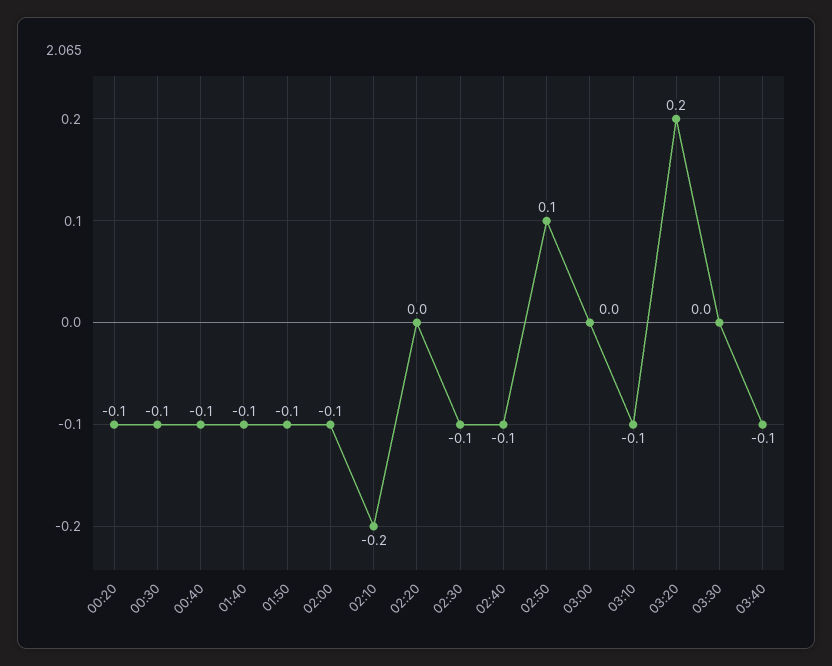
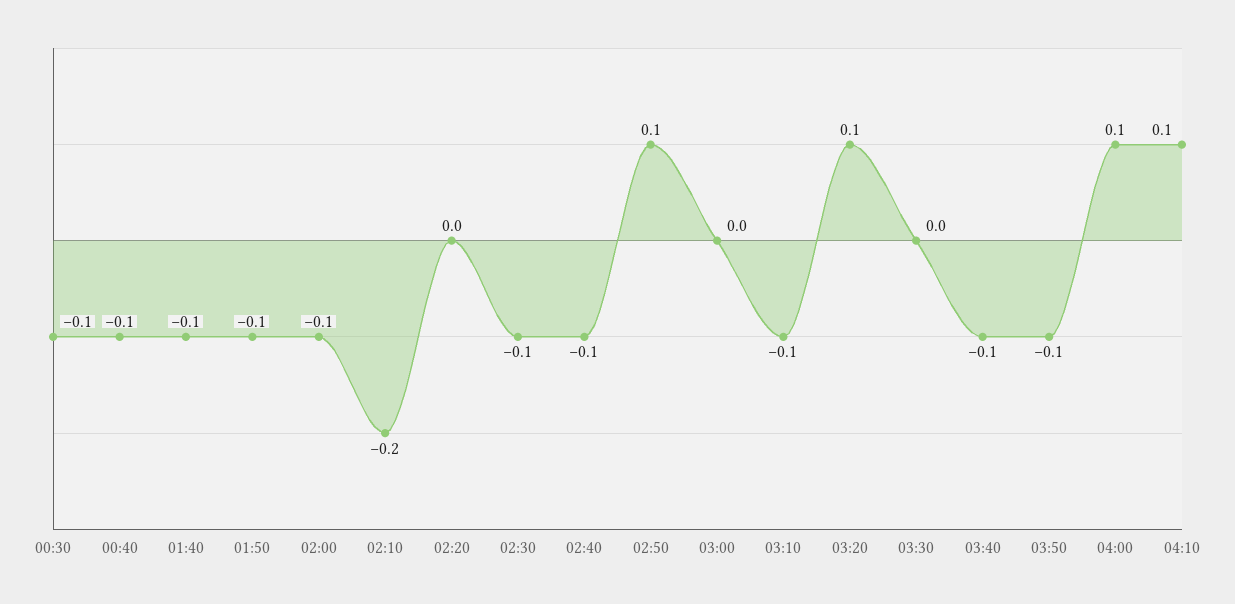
00:20: -0.1 -> none
03:20: 0.2 -> 0.1
03:50: none -> -0.1
04:00: none -> 0.1
04:10: none -> 0.1

